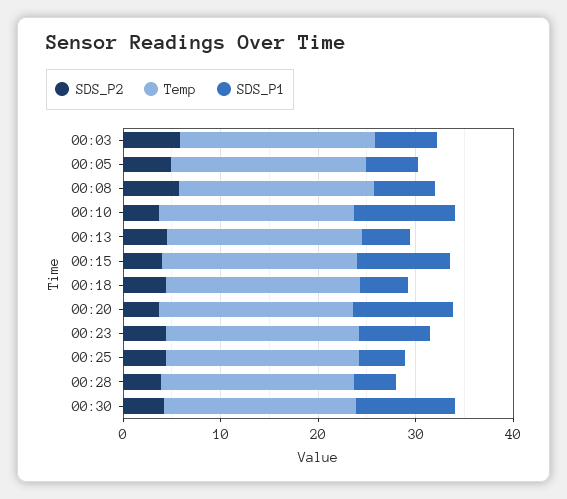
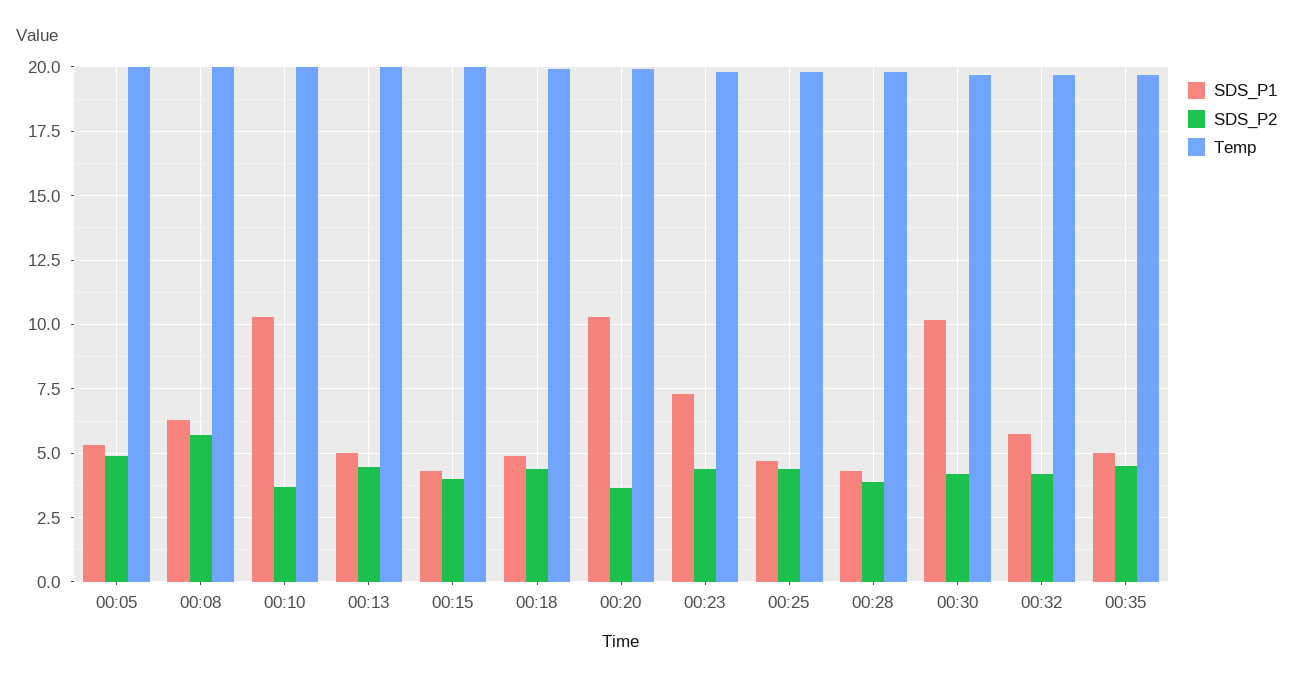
SDS_P2, 00:03: 6 -> none
Temp, 00:03: 20 -> none
SDS_P1, 00:03: 6 -> none
SDS_P1, 00:15: 10 -> 4.25
SDS_P1, 00:32: none -> 5.75
SDS_P2, 00:32: none -> 4.25
Temp, 00:32: none -> 19.75
SDS_P1, 00:35: none -> 5
SDS_P2, 00:35: none -> 4.5
Temp, 00:35: none -> 19.75

